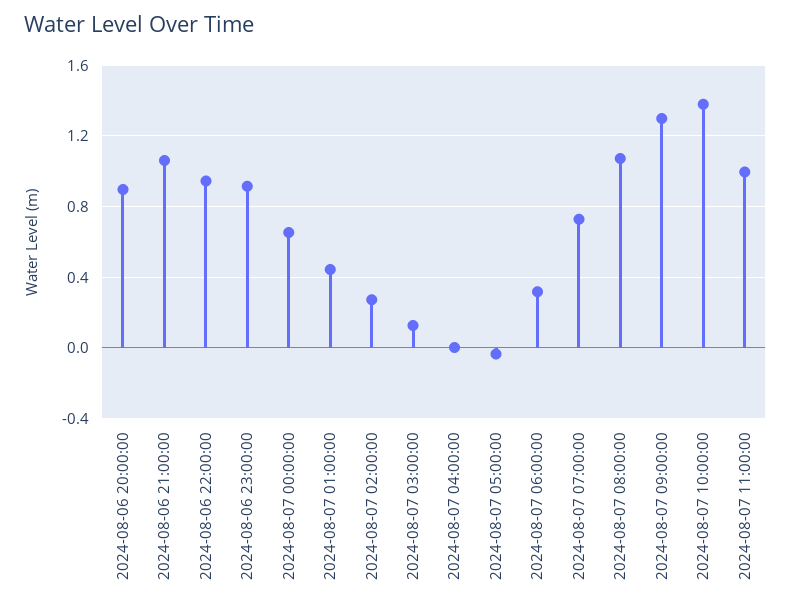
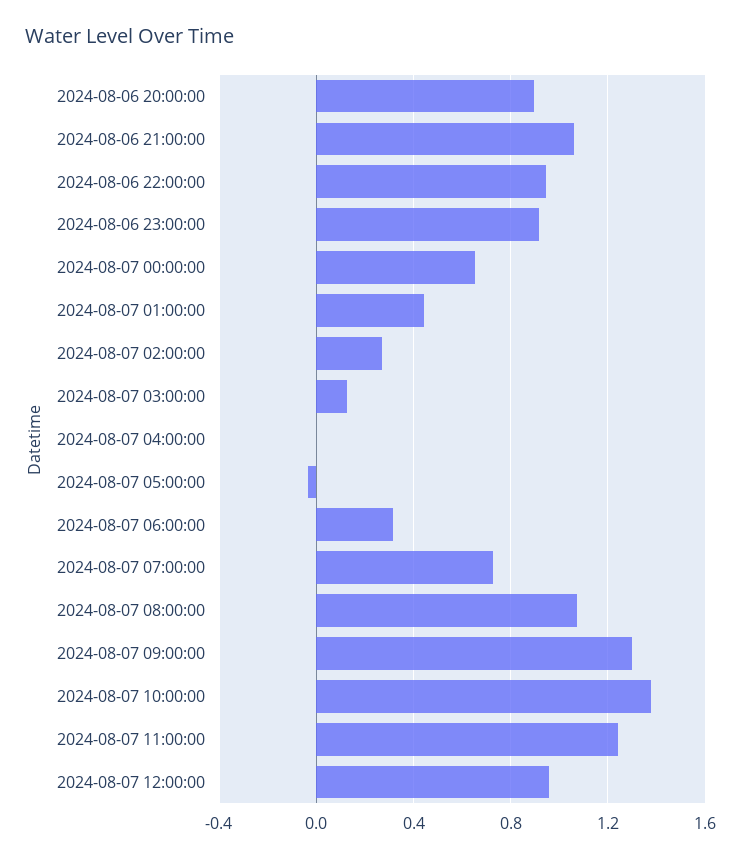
2024-08-07 11:00:00: 1 -> 1.25
2024-08-07 12:00:00: none -> 0.95

